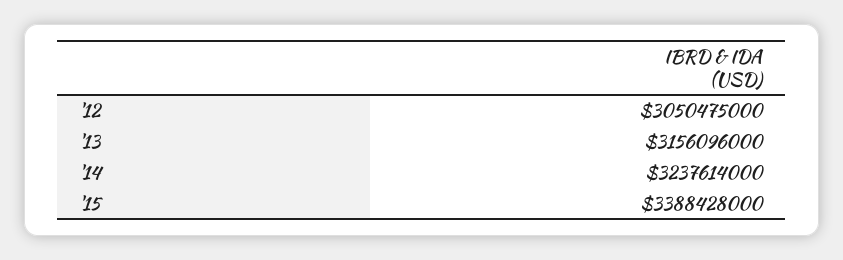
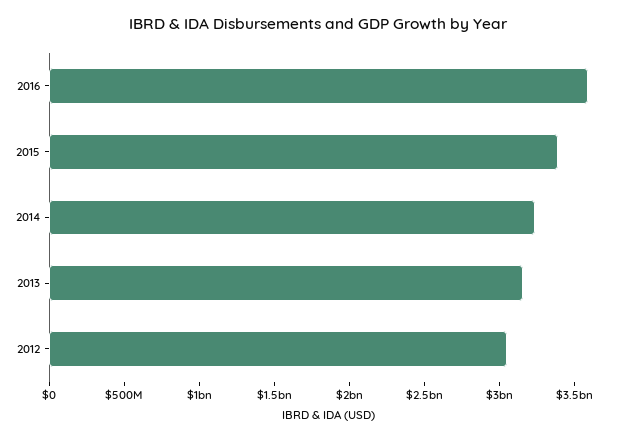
2016: none -> 3600000000

